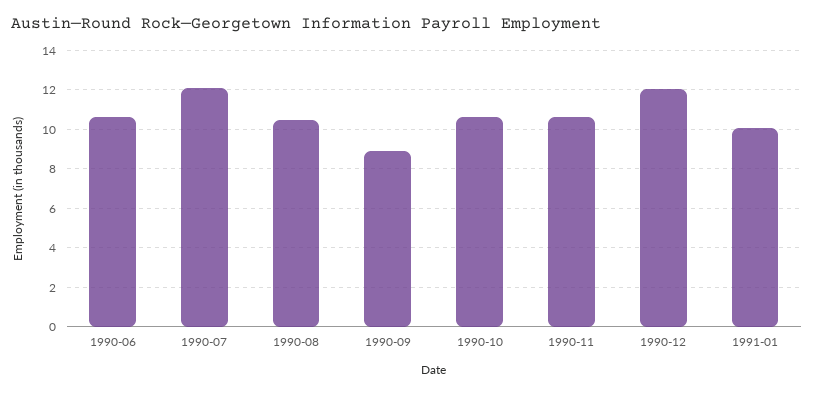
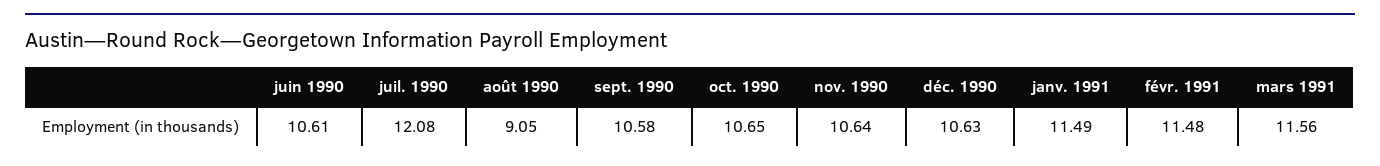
1990-08: 10.5 -> 9.05
1990-09: 9 -> 10.58
1990-12: 12 -> 10.63
1991-01: 10 -> 11.49
févr. 1991: none -> 11.48
mars 1991: none -> 11.56

